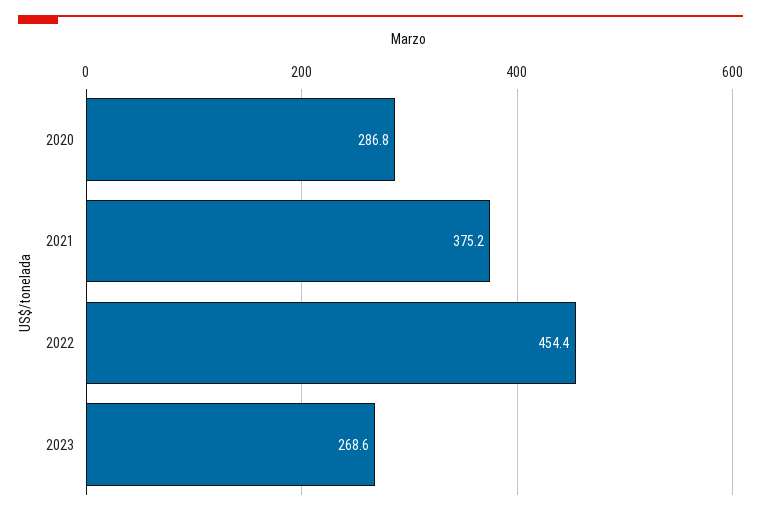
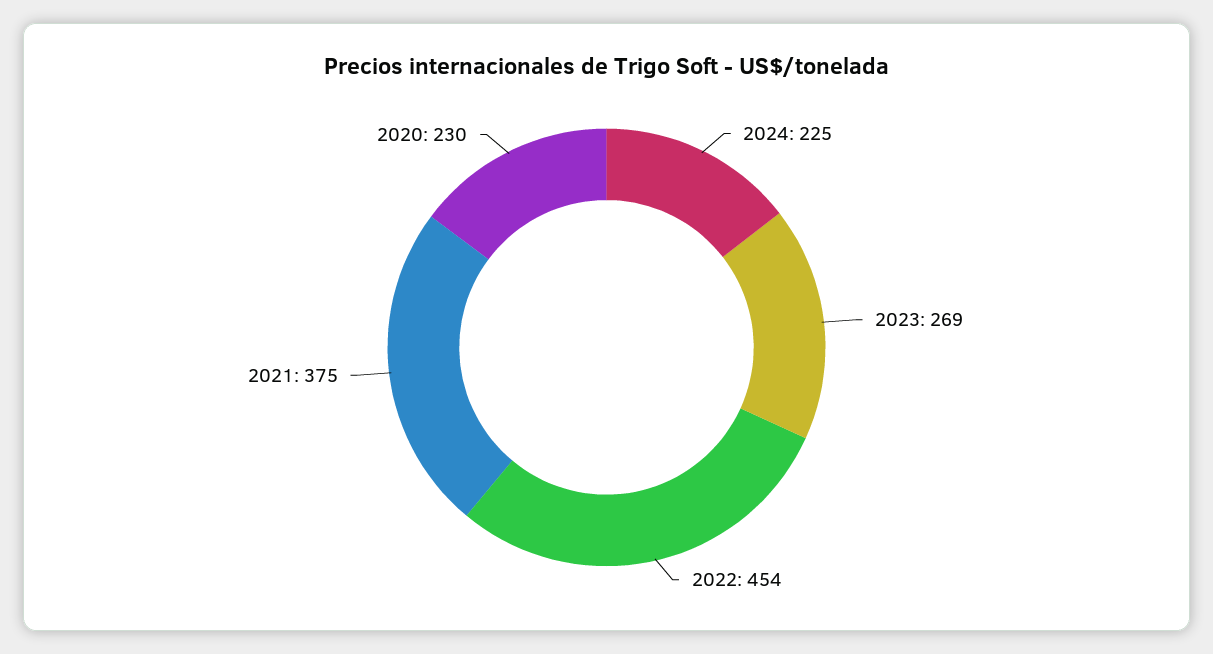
2020: 286.8 -> 230
2024: none -> 225

